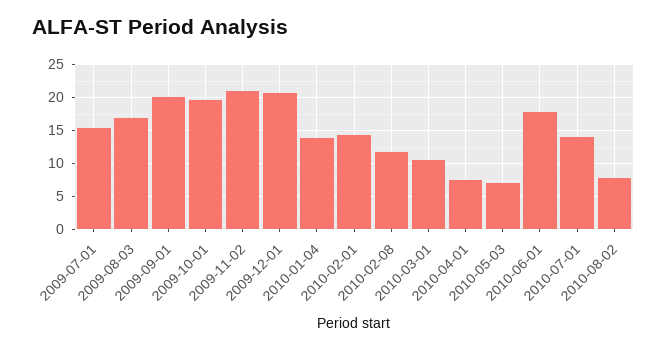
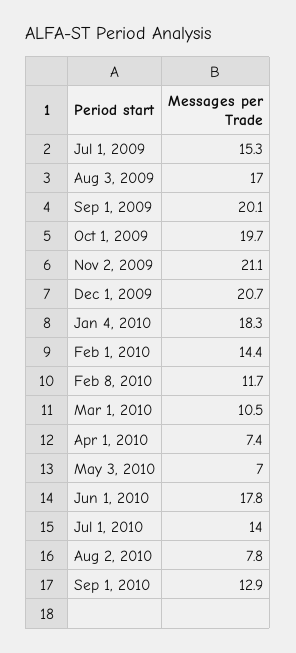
2010-01-04: 14 -> 18.3
Sep 1, 2010: none -> 12.9

